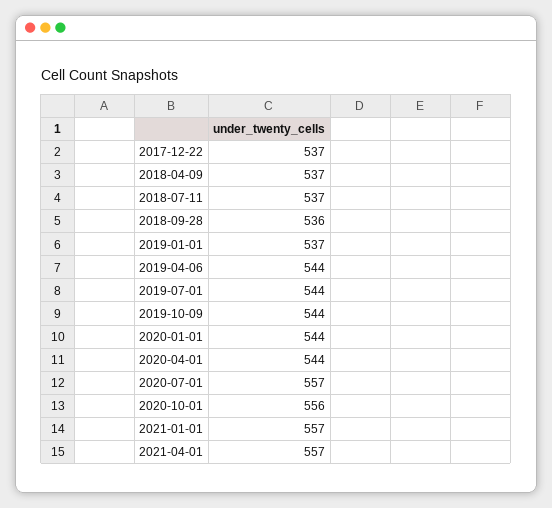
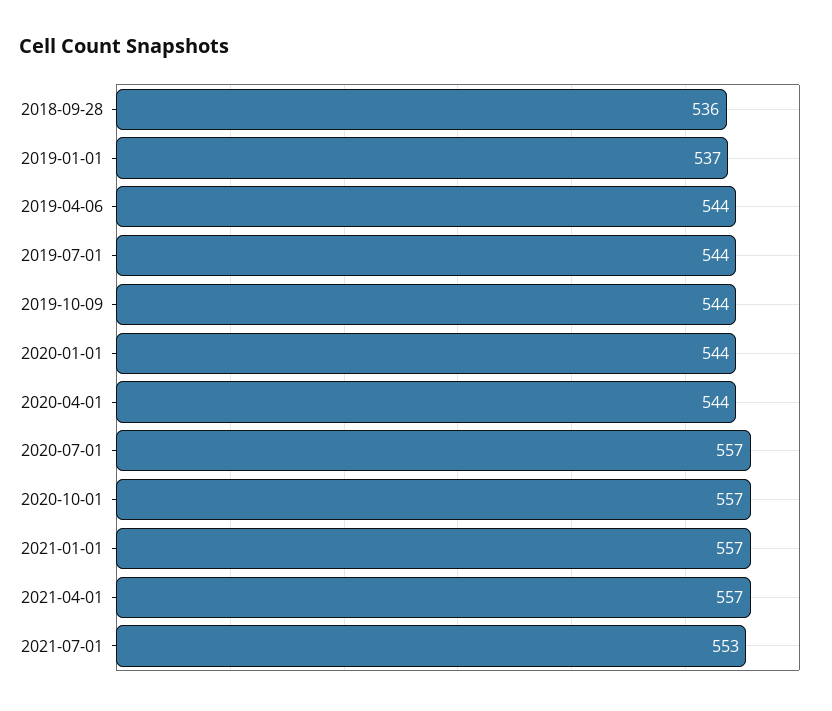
2017-12-22: 537 -> none
2018-04-09: 537 -> none
2018-07-11: 537 -> none
2020-10-01: 556 -> 557
2021-07-01: none -> 553

